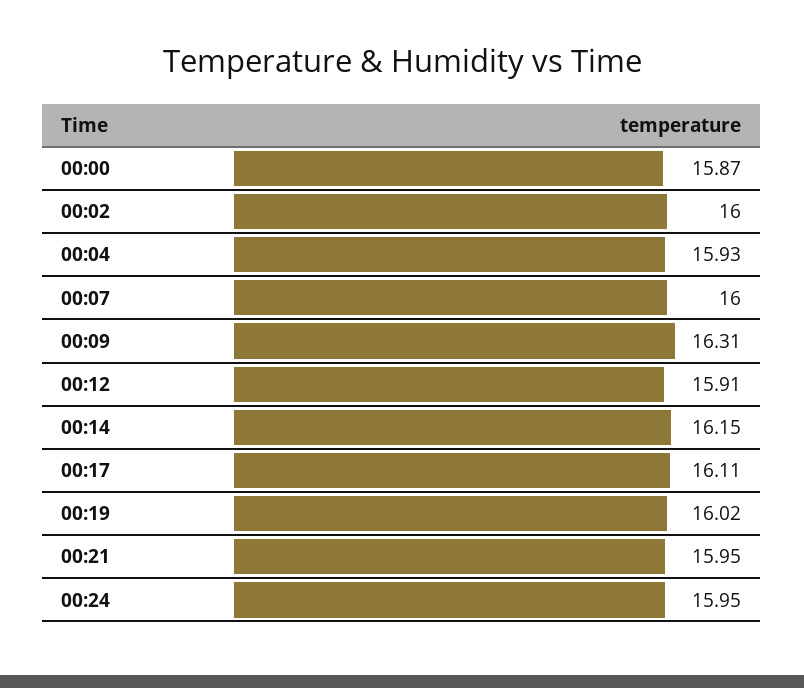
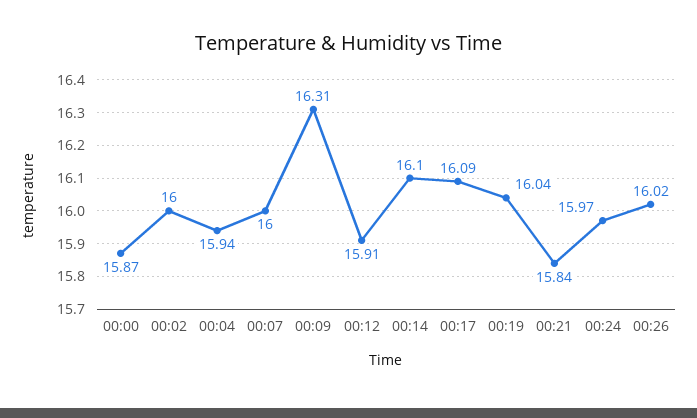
00:04: 15.93 -> 15.94
00:14: 16.15 -> 16.1
00:17: 16.11 -> 16.09
00:19: 16.02 -> 16.04
00:21: 15.95 -> 15.84
00:24: 15.95 -> 15.97
00:26: none -> 16.02

